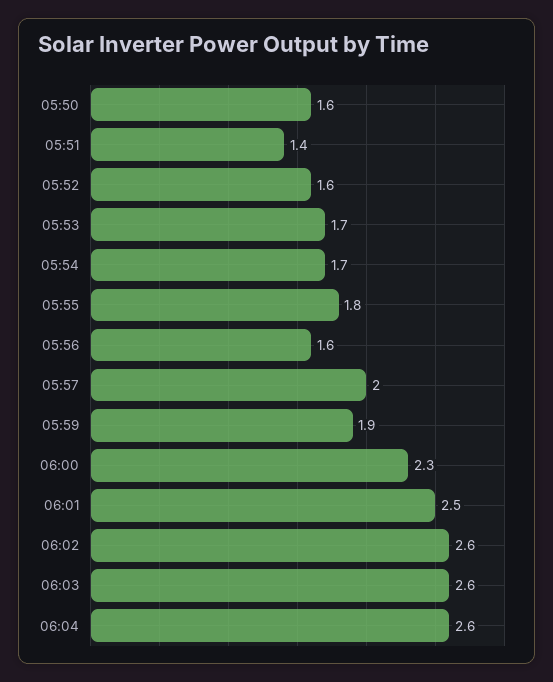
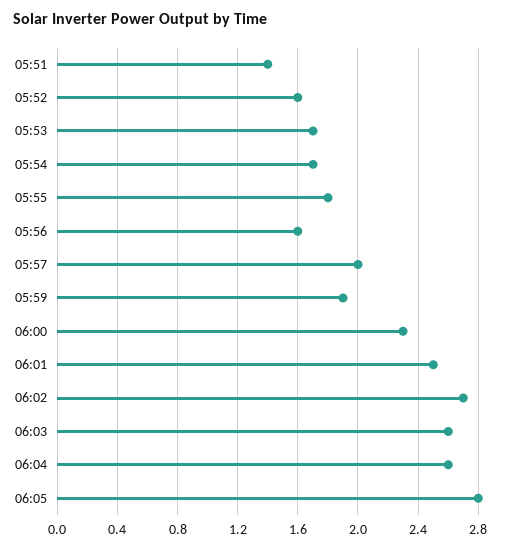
05:50: 1.6 -> none
06:02: 2.6 -> 2.7
06:05: none -> 2.8

